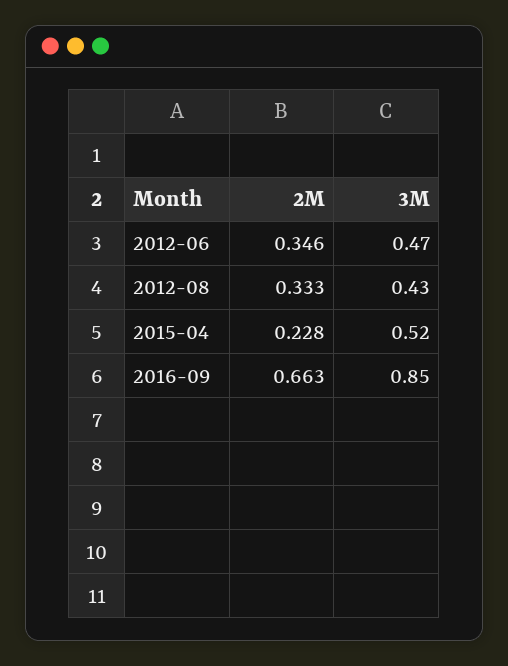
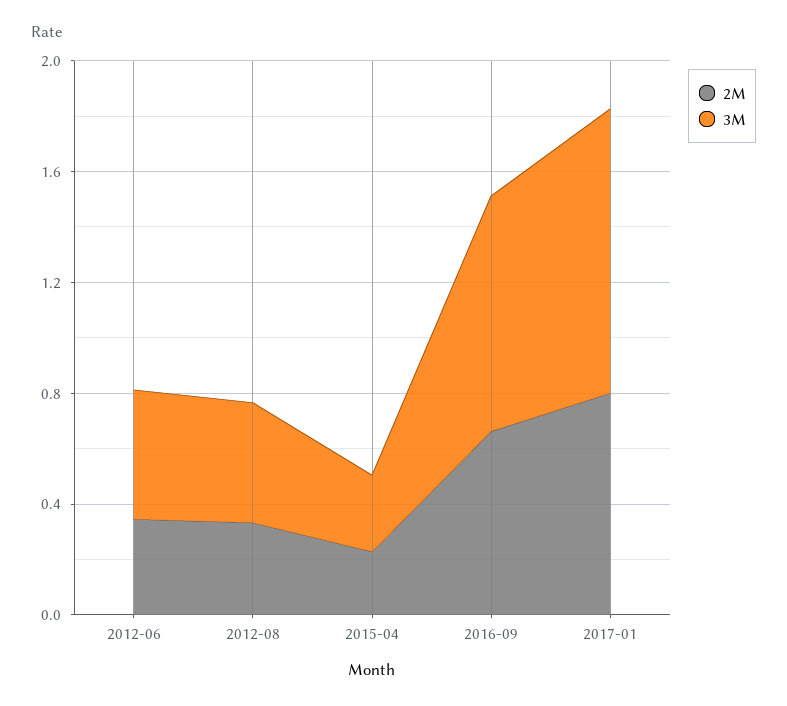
3M, 2015-04: 0.52 -> 0.3
2M, 2017-01: none -> 0.8
3M, 2017-01: none -> 1

